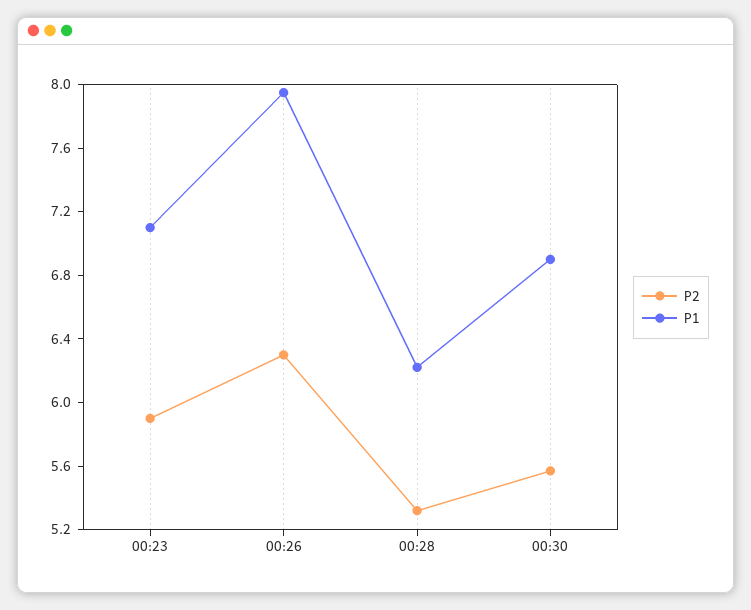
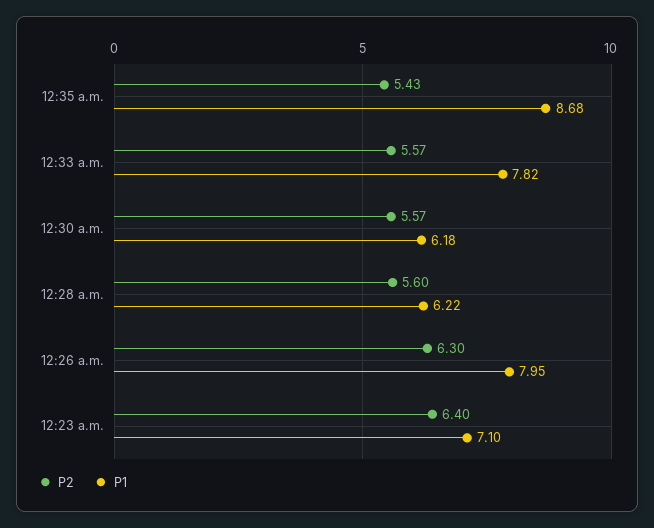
P2, 00:23: 5.9 -> 6.4
P2, 00:28: 5.3 -> 5.6
P1, 00:30: 6.9 -> 6.18
P2, 12:35 a.m.: none -> 5.43
P1, 12:35 a.m.: none -> 8.68
P2, 12:33 a.m.: none -> 5.57
P1, 12:33 a.m.: none -> 7.82

